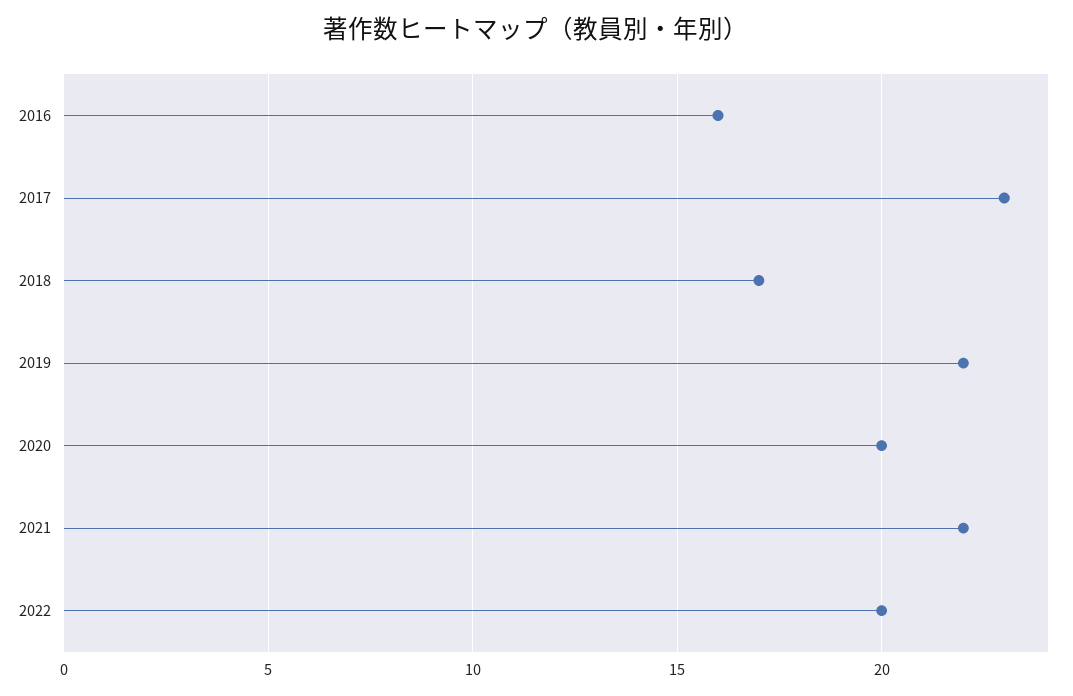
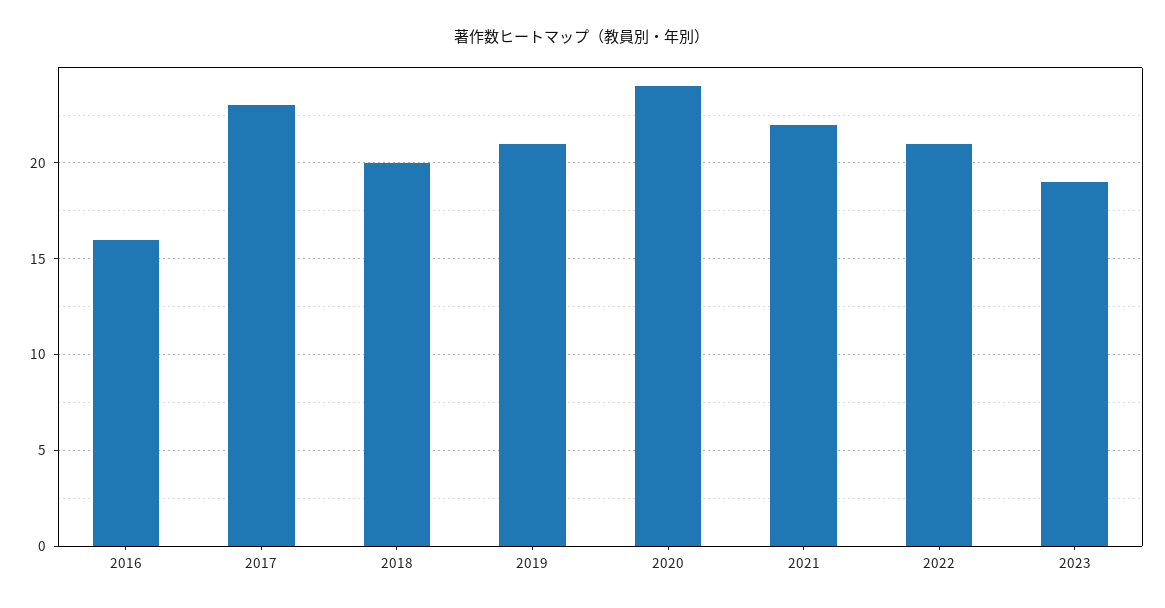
2018: 17 -> 20
2019: 22 -> 21
2020: 20 -> 24
2022: 20 -> 21
2023: none -> 19

